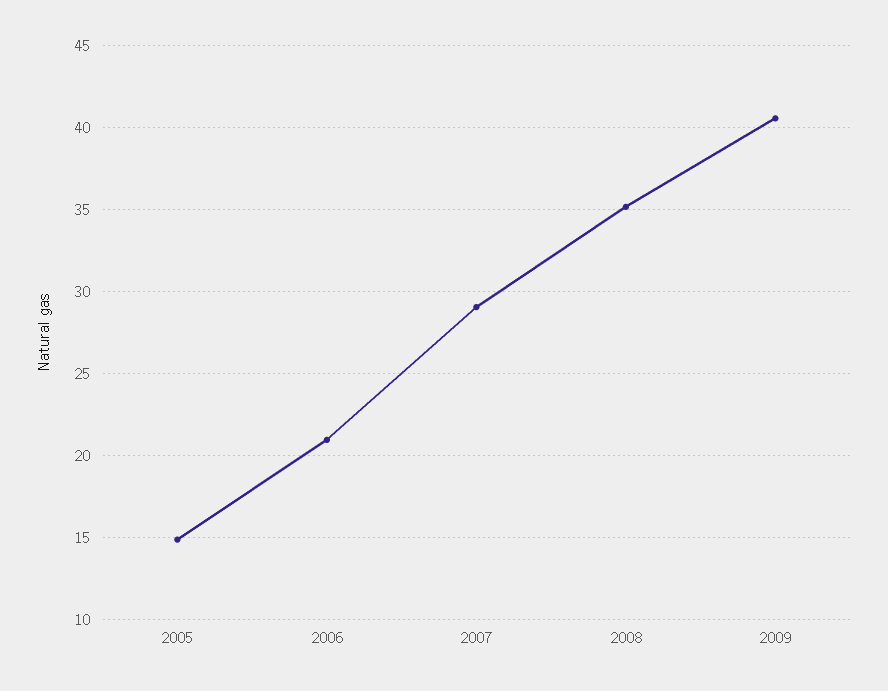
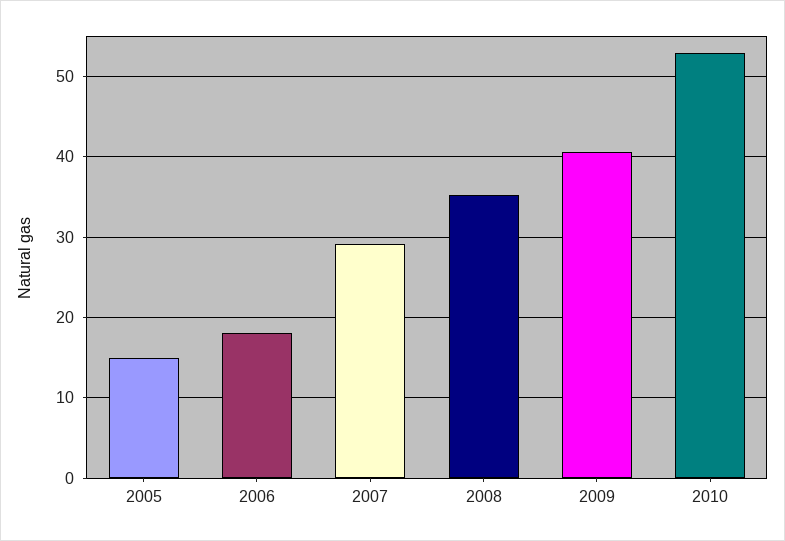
2006: 21 -> 18
2010: none -> 53

